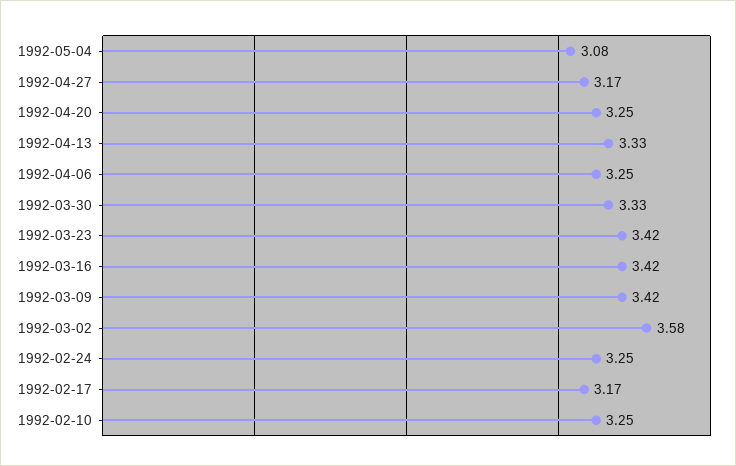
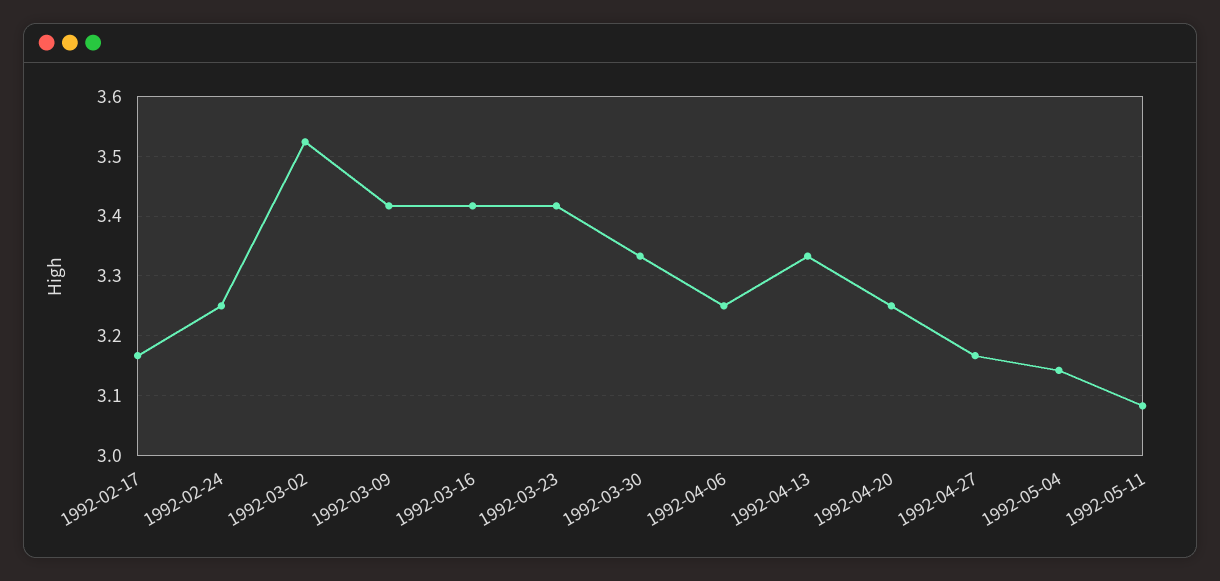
1992-05-04: 3.08 -> 3.14
1992-03-02: 3.58 -> 3.52
1992-02-10: 3.25 -> none
1992-05-11: none -> 3.08

